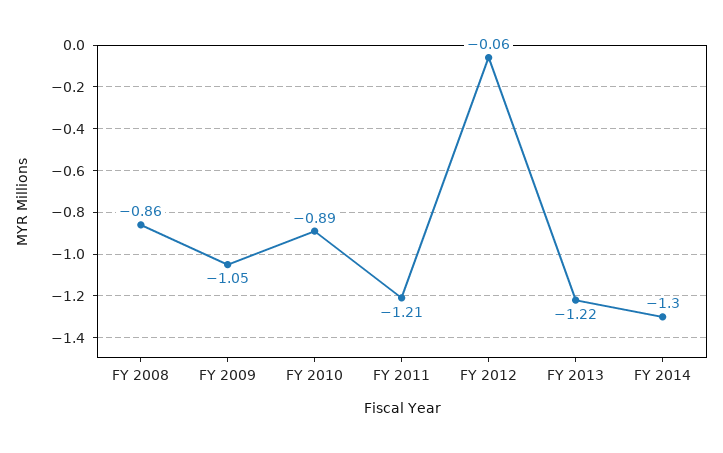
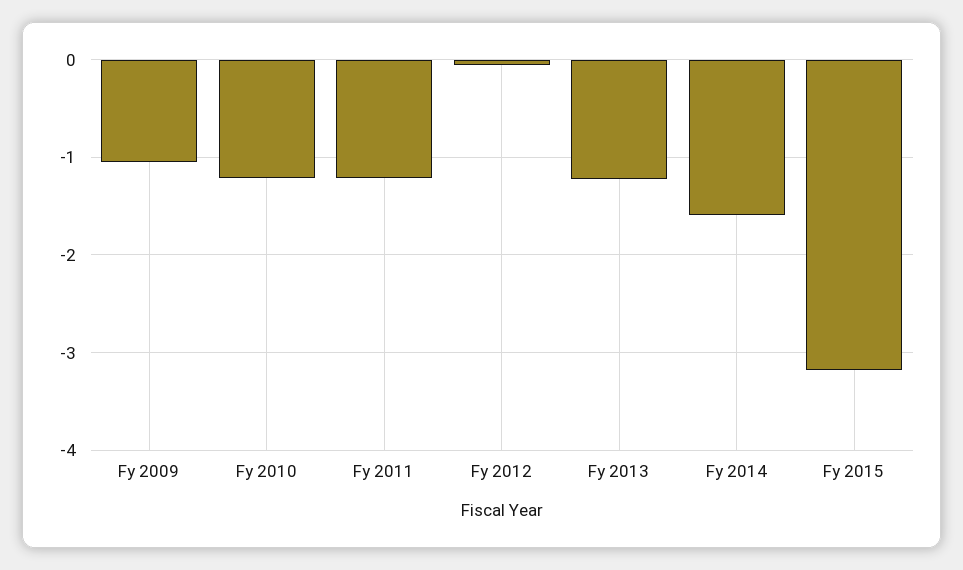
FY 2008: -0.86 -> none
FY 2010: -0.89 -> -1.2
FY 2014: -1.3 -> -1.6
Fy 2015: none -> -3.2

